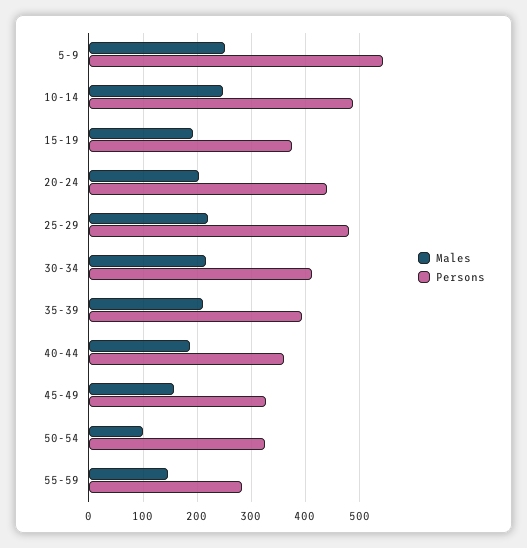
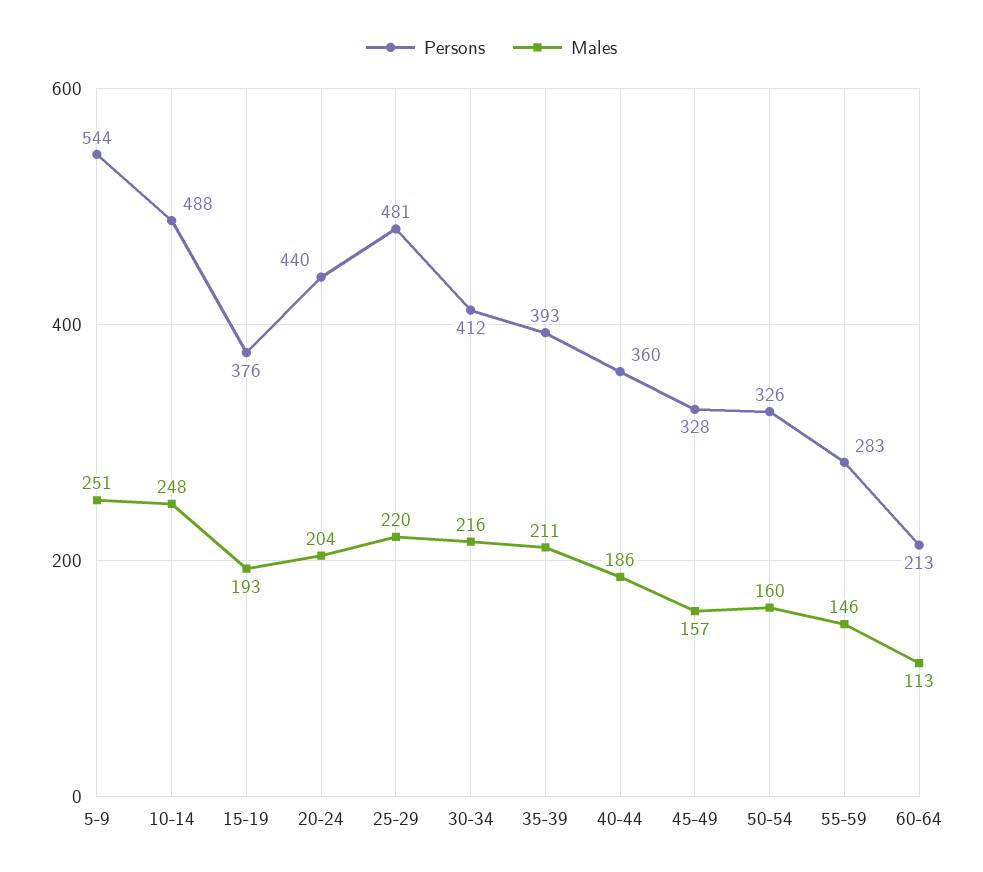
Males, 50-54: 100 -> 160
Persons, 60-64: none -> 213
Males, 60-64: none -> 113

